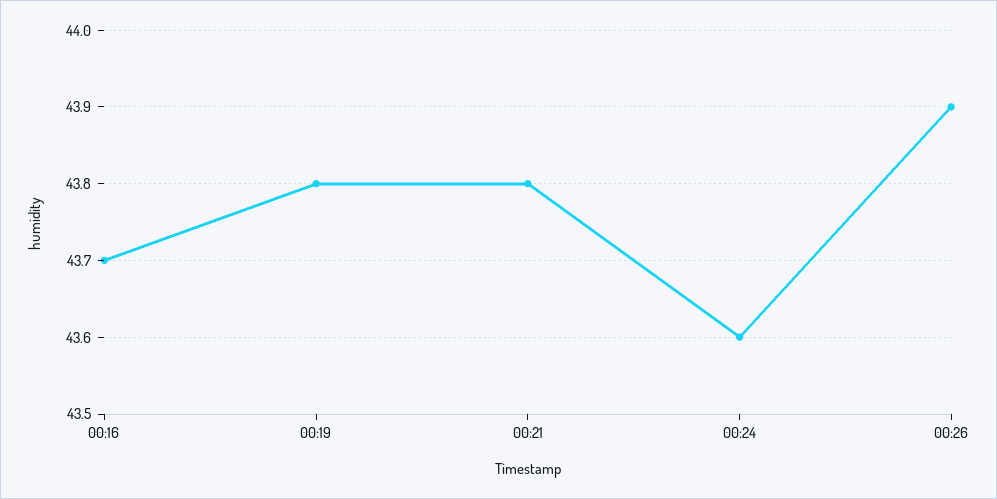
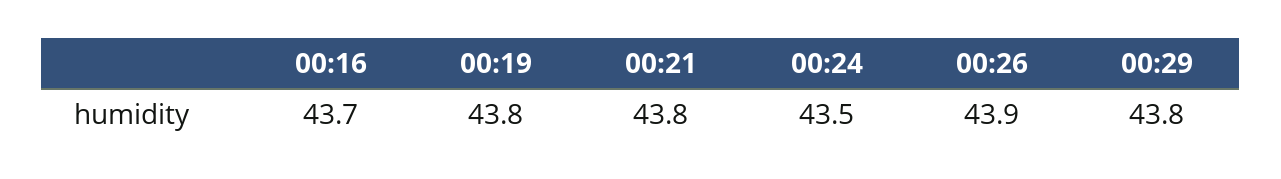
00:24: 43.6 -> 43.5
00:29: none -> 43.8

